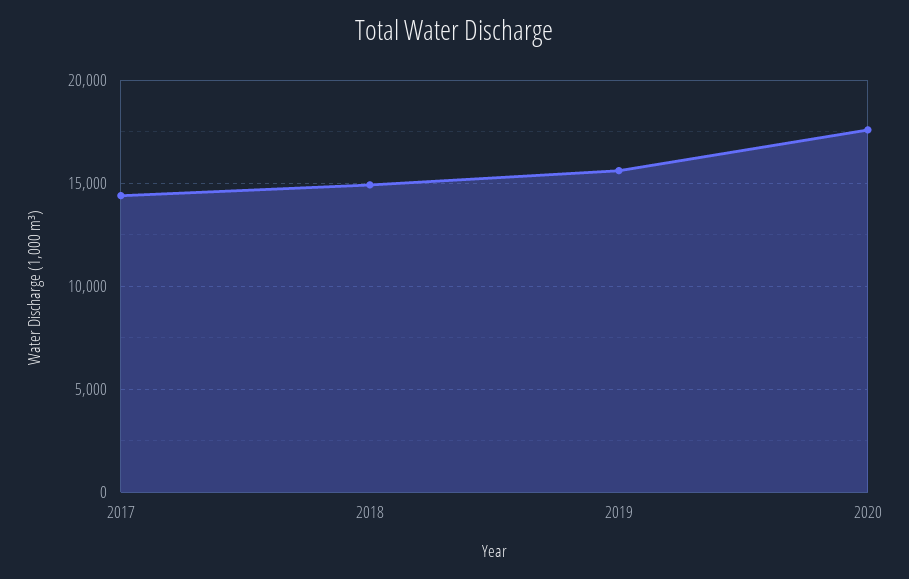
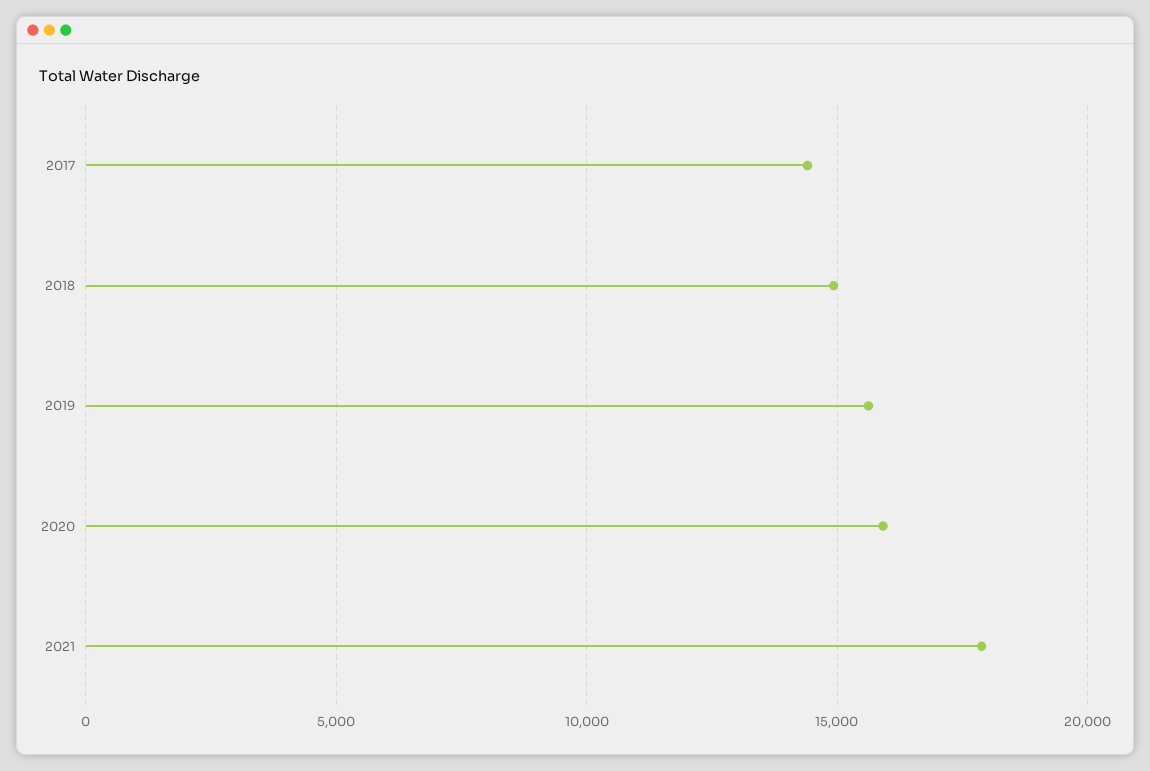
2020: 17500 -> 16000
2021: none -> 18000

